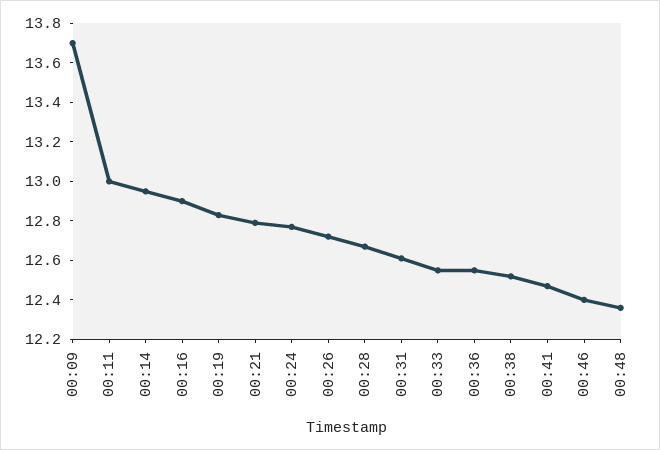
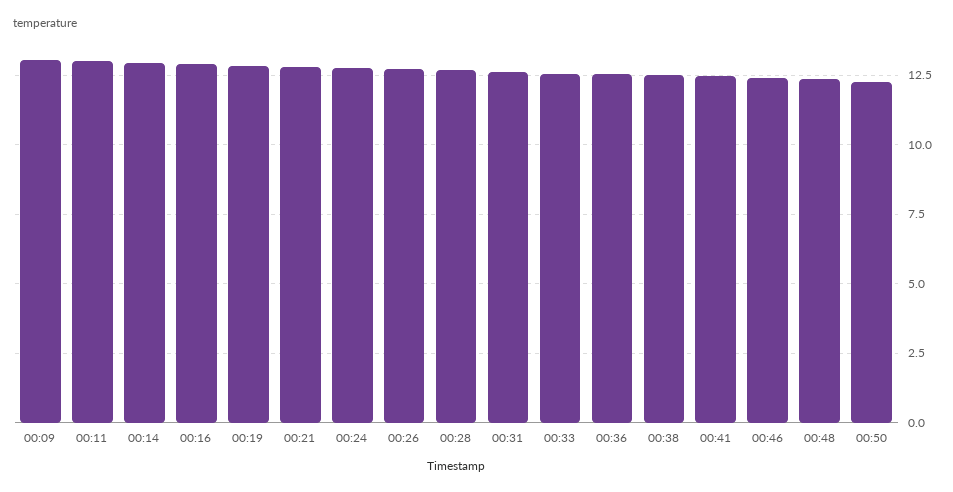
00:09: 13.7 -> 13
00:50: none -> 12.25

